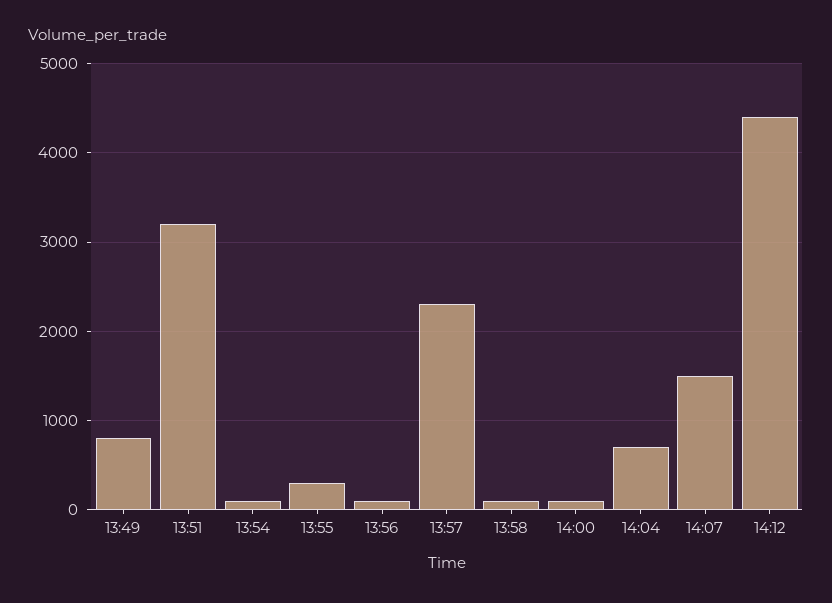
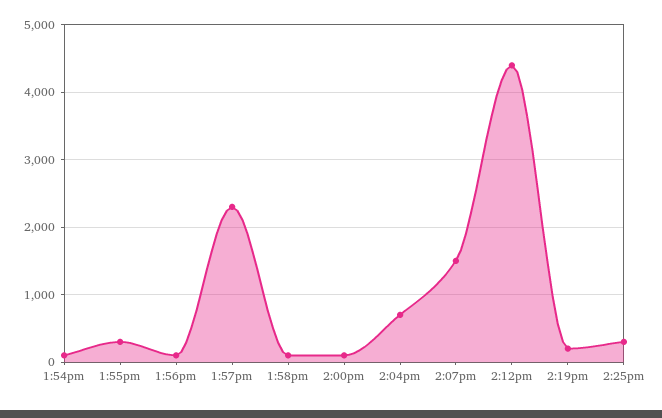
13:49: 800 -> none
13:51: 3200 -> none
2:19pm: none -> 200
2:25pm: none -> 300

